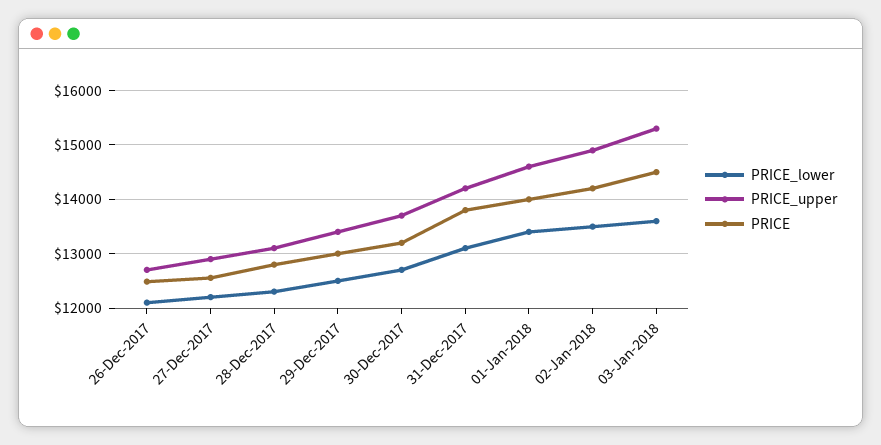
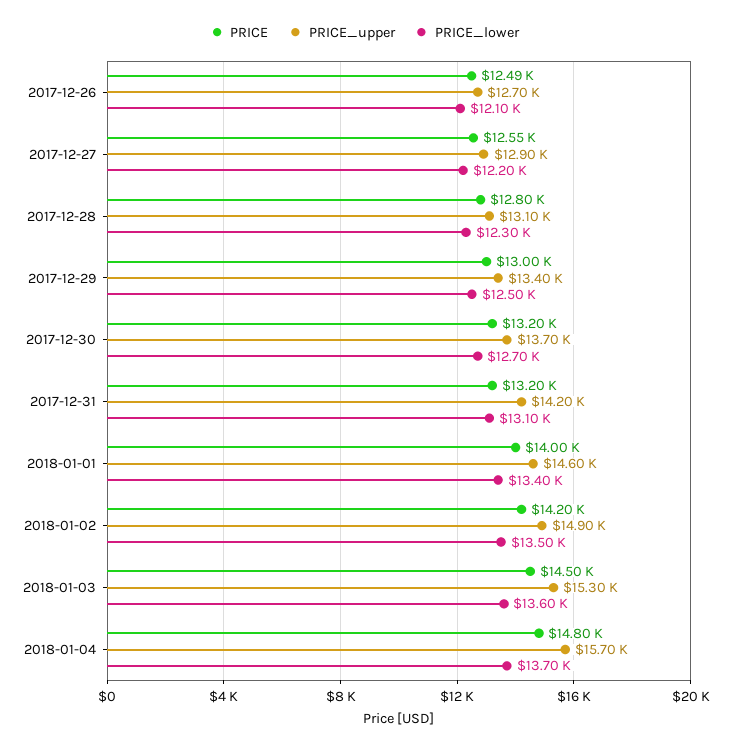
PRICE, 31-Dec-2017: 13800 -> 13200
PRICE, 2018-01-04: none -> 14800
PRICE_upper, 2018-01-04: none -> 15700
PRICE_lower, 2018-01-04: none -> 13700

